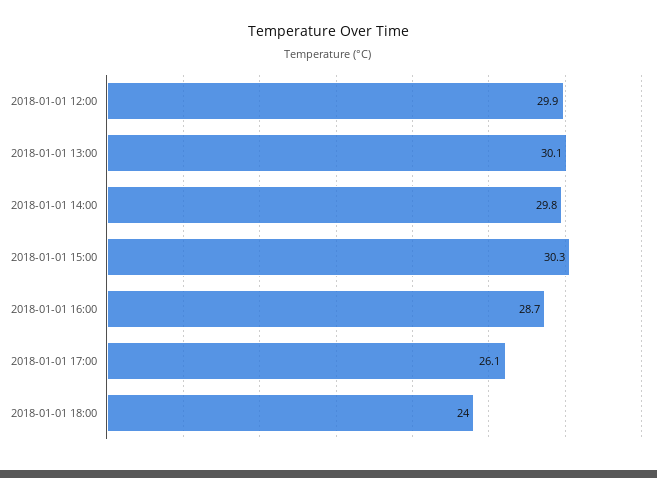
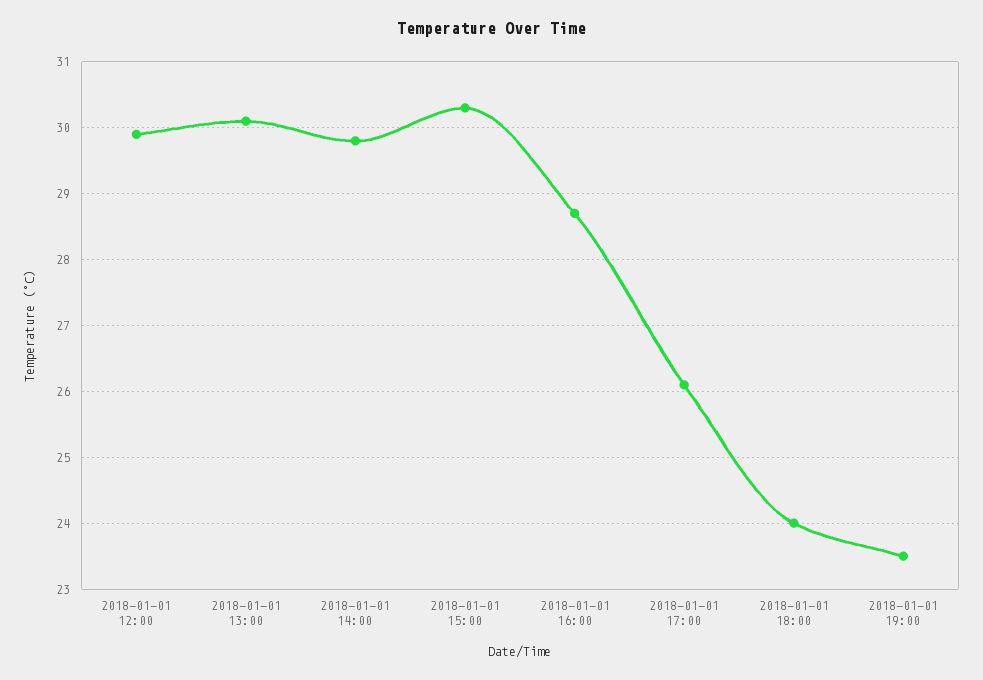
2018-01-01 19:00: none -> 23.5

